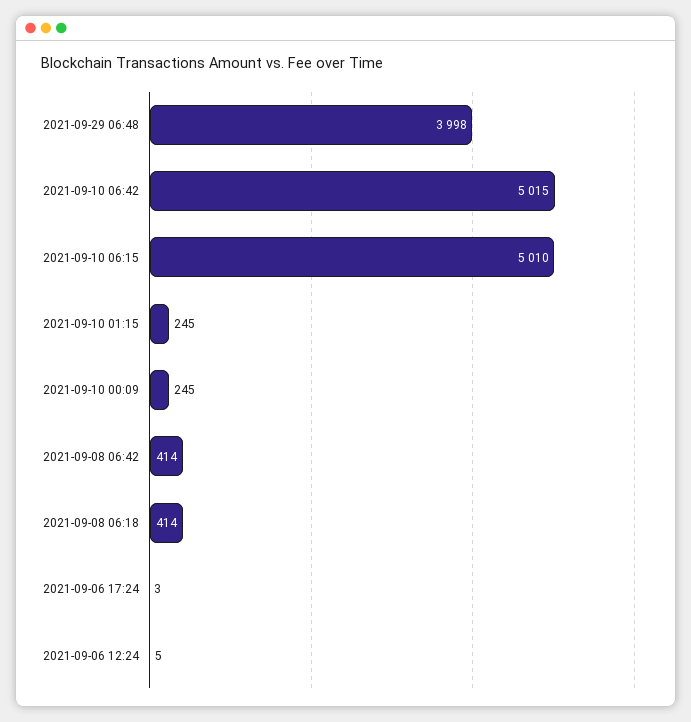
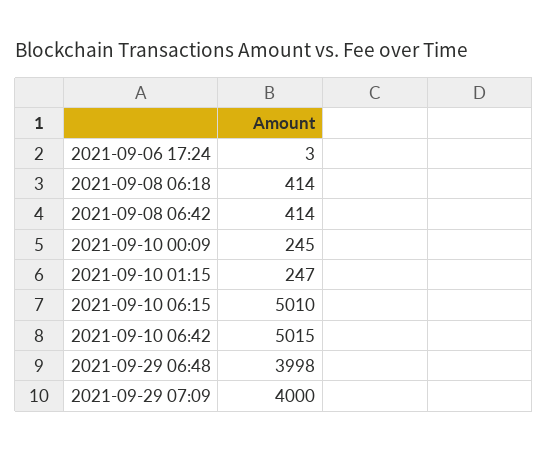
2021-09-10 01:15: 245 -> 247
2021-09-06 12:24: 5 -> none
2021-09-29 07:09: none -> 4000

